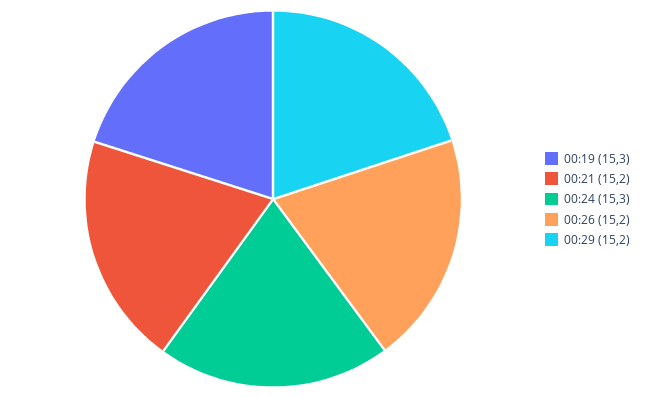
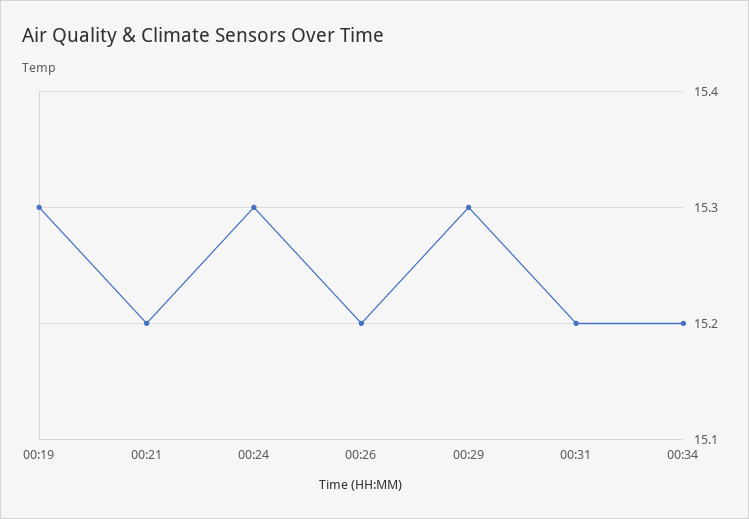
00:29: 15.2 -> 15.3
00:31: none -> 15.2
00:34: none -> 15.2

